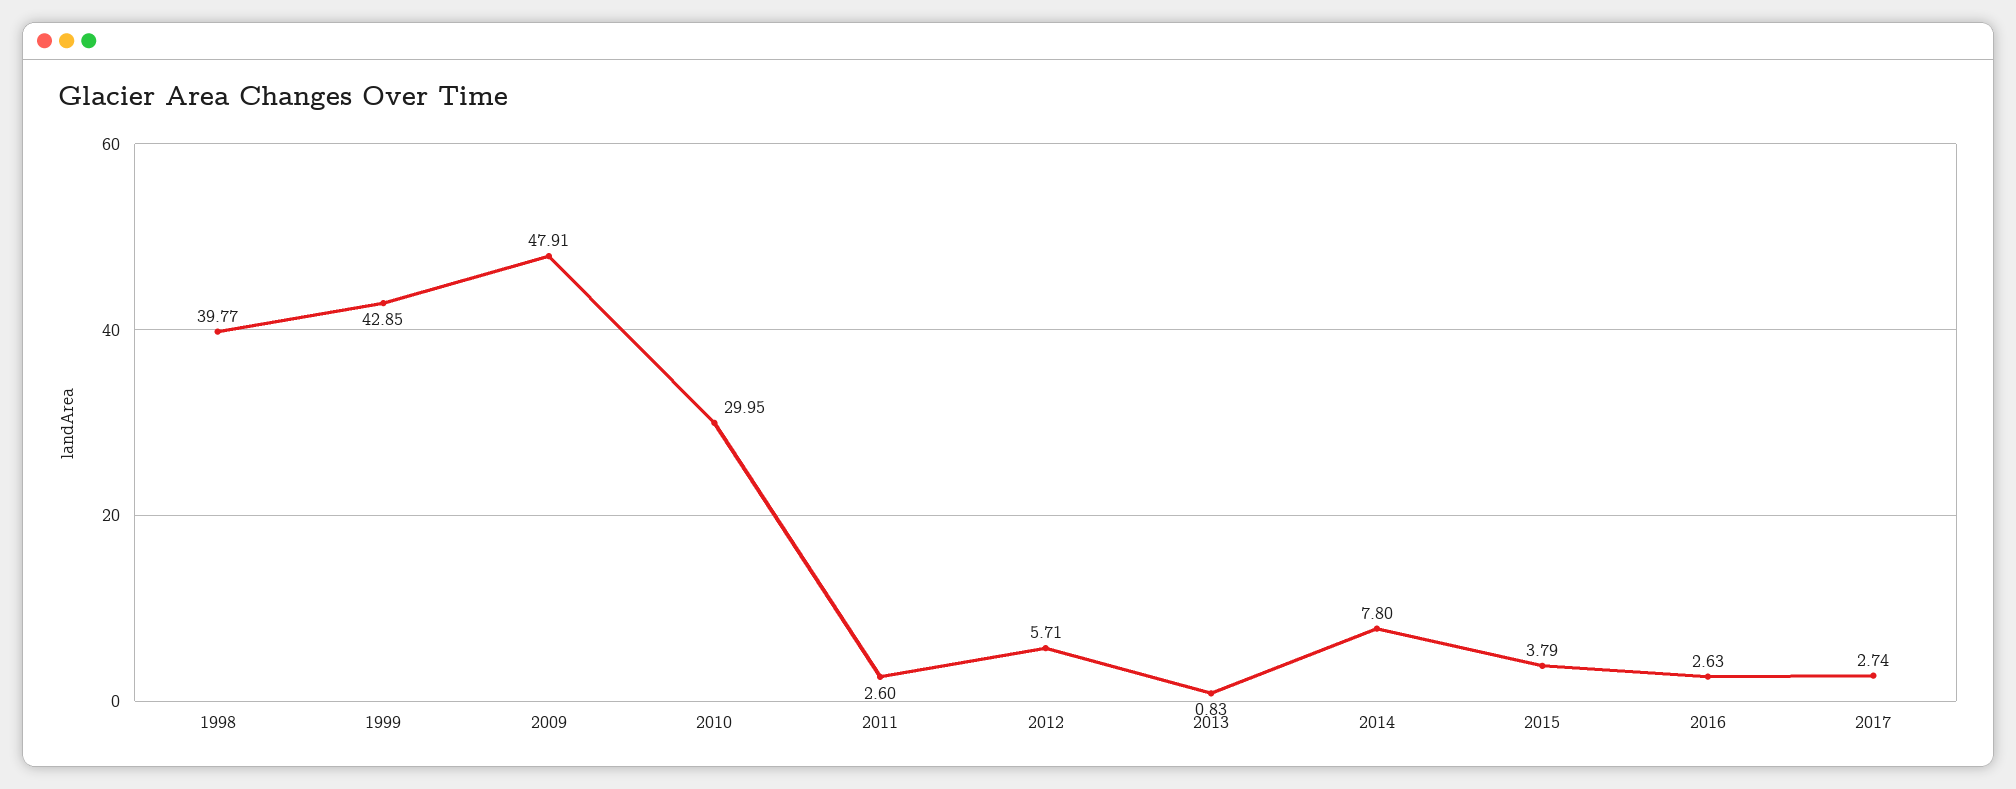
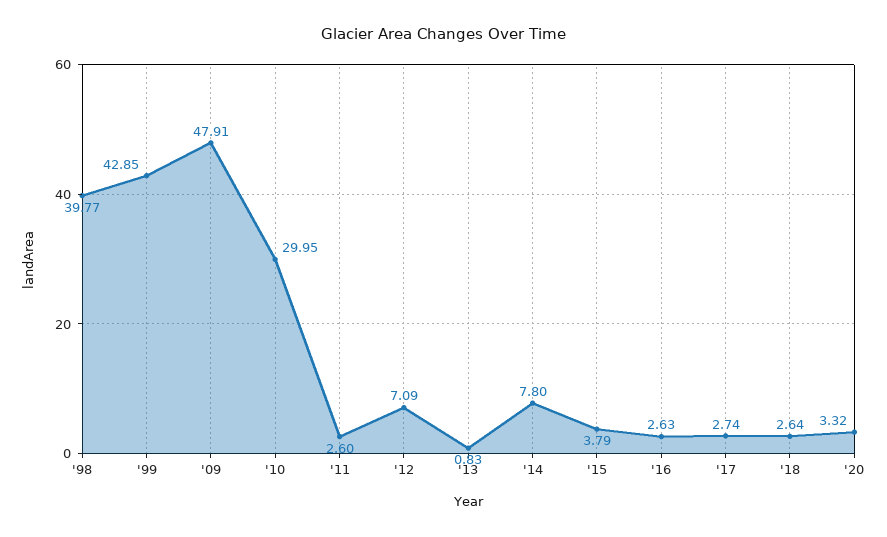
2012: 5.71 -> 7.09
'18: none -> 2.64
'20: none -> 3.32

